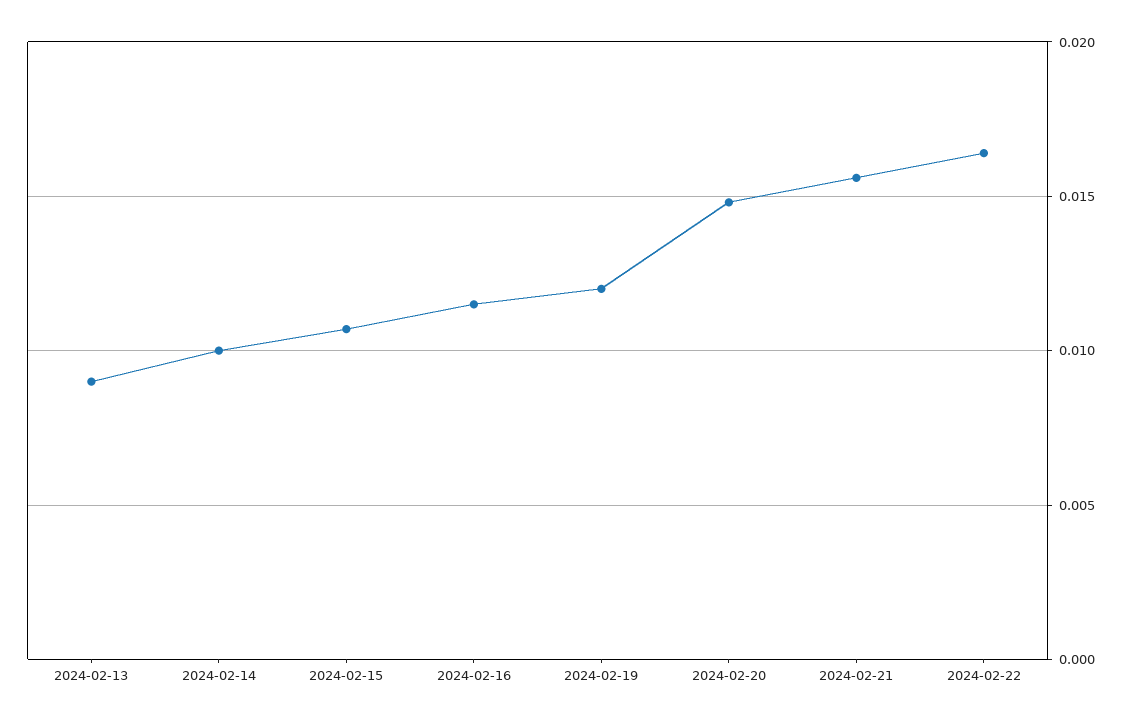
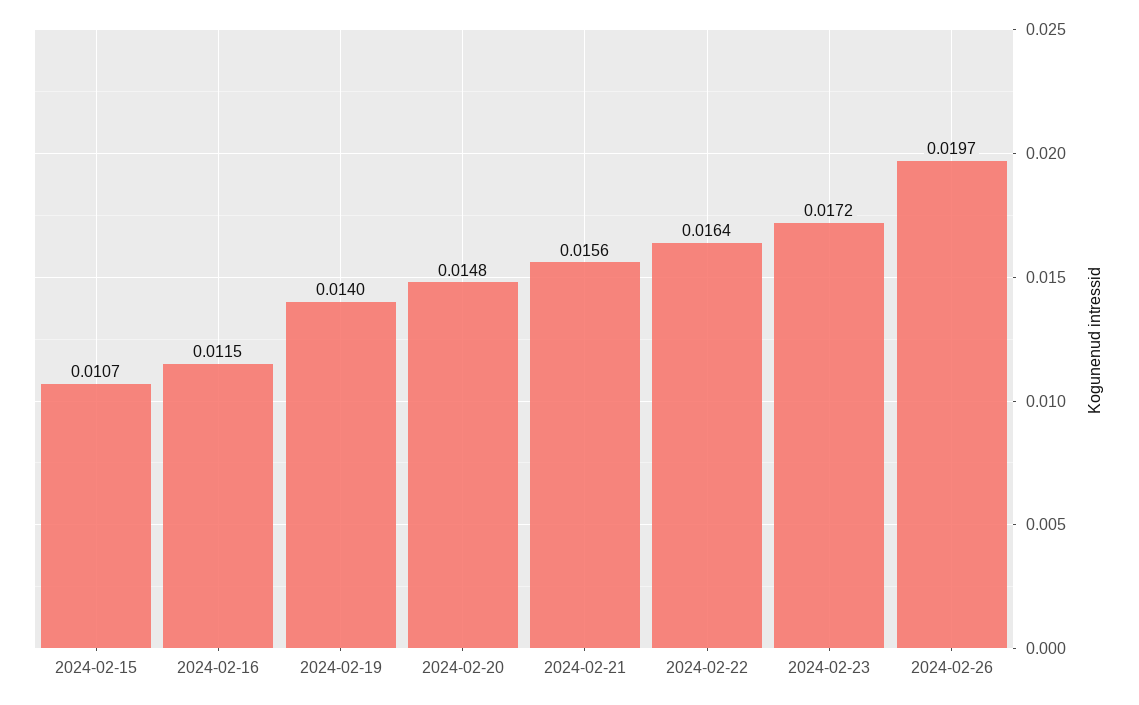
2024-02-13: 0.009 -> none
2024-02-14: 0.01 -> none
2024-02-19: 0.012 -> 0.014
2024-02-23: none -> 0.0172
2024-02-26: none -> 0.0197

